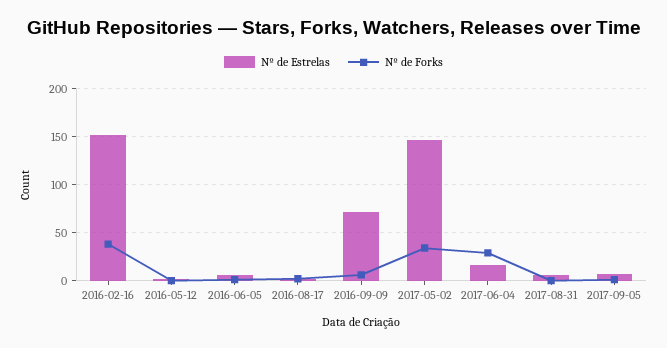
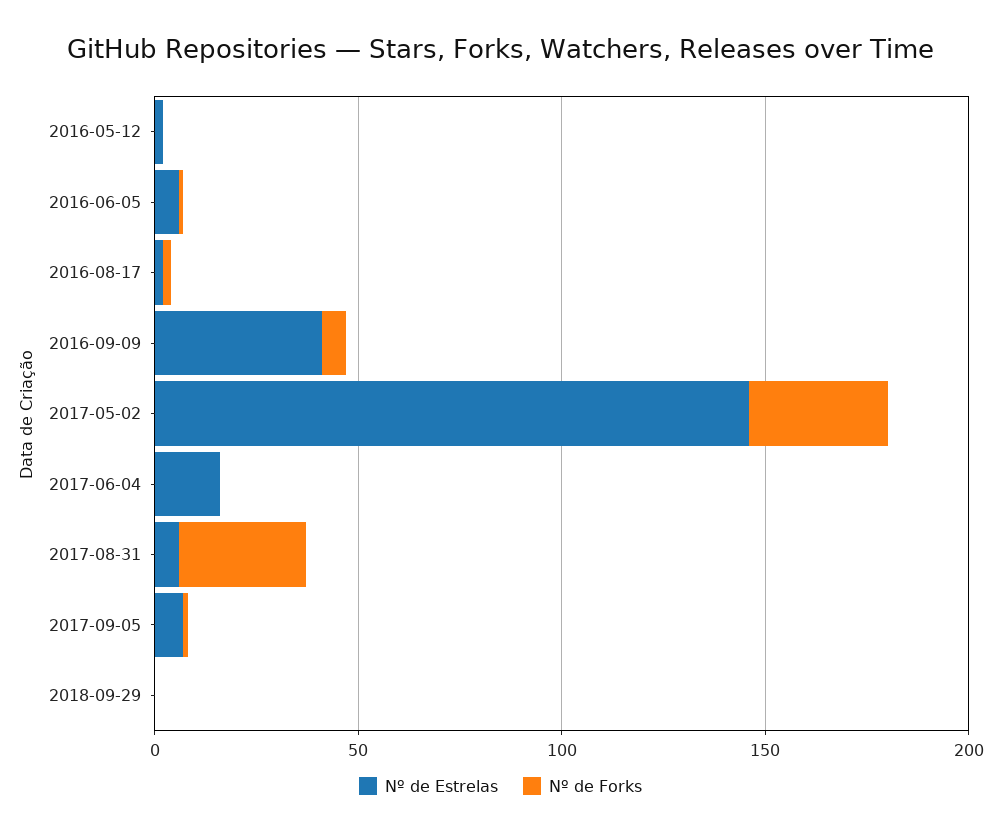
Nº de Estrelas, 2016-02-16: 150 -> none
Nº de Forks, 2016-02-16: 40 -> none
Nº de Estrelas, 2016-09-09: 70 -> 40
Nº de Forks, 2017-06-04: 30 -> 0
Nº de Forks, 2017-08-31: 0 -> 30
Nº de Estrelas, 2018-09-29: none -> 0
Nº de Forks, 2018-09-29: none -> 0

